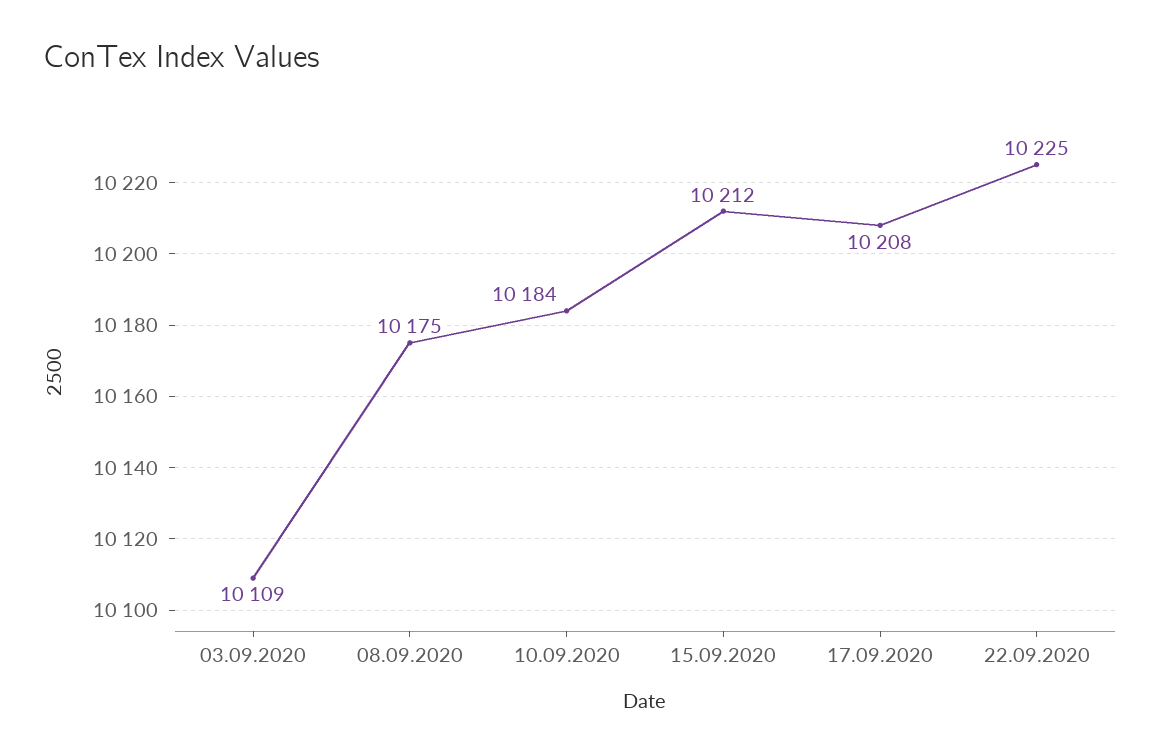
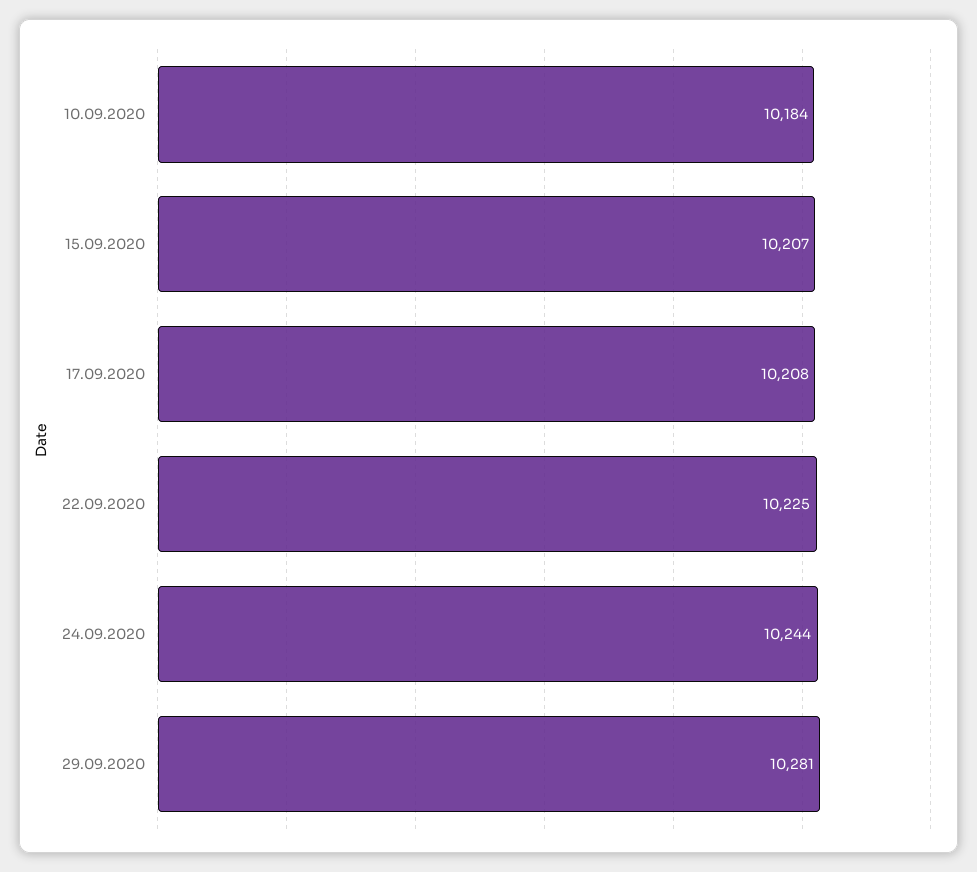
03.09.2020: 10109 -> none
08.09.2020: 10175 -> none
15.09.2020: 10212 -> 10207
24.09.2020: none -> 10244
29.09.2020: none -> 10281

